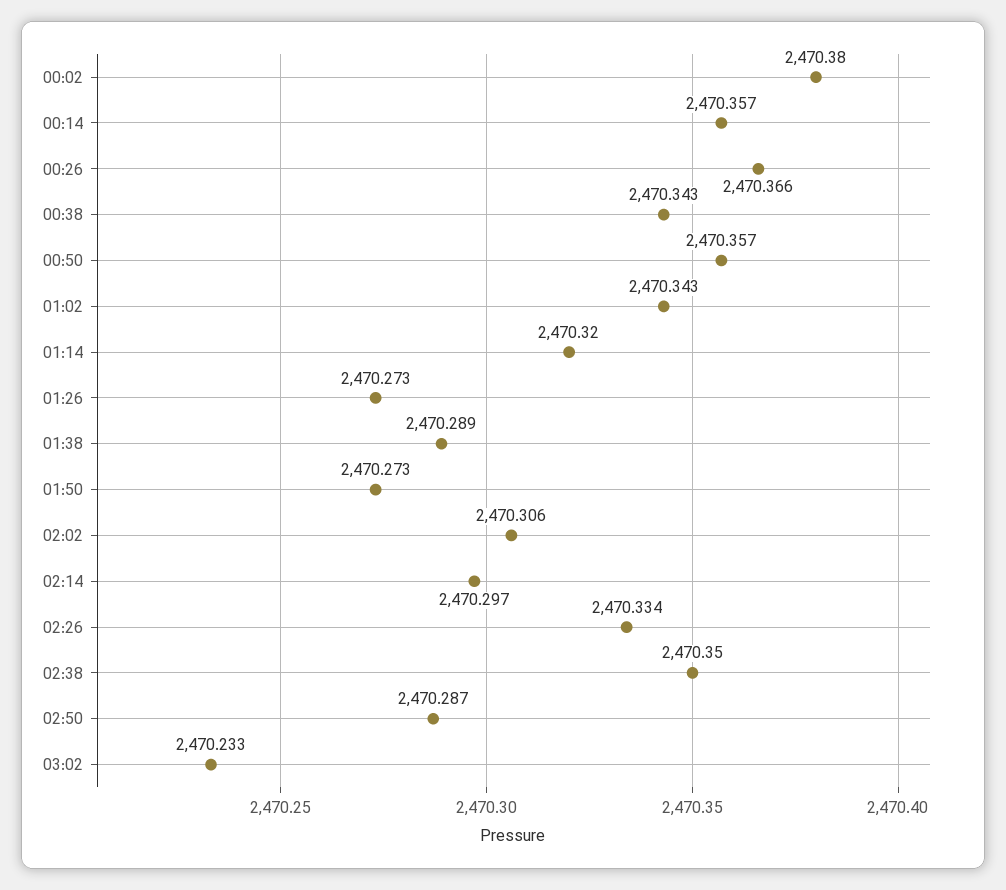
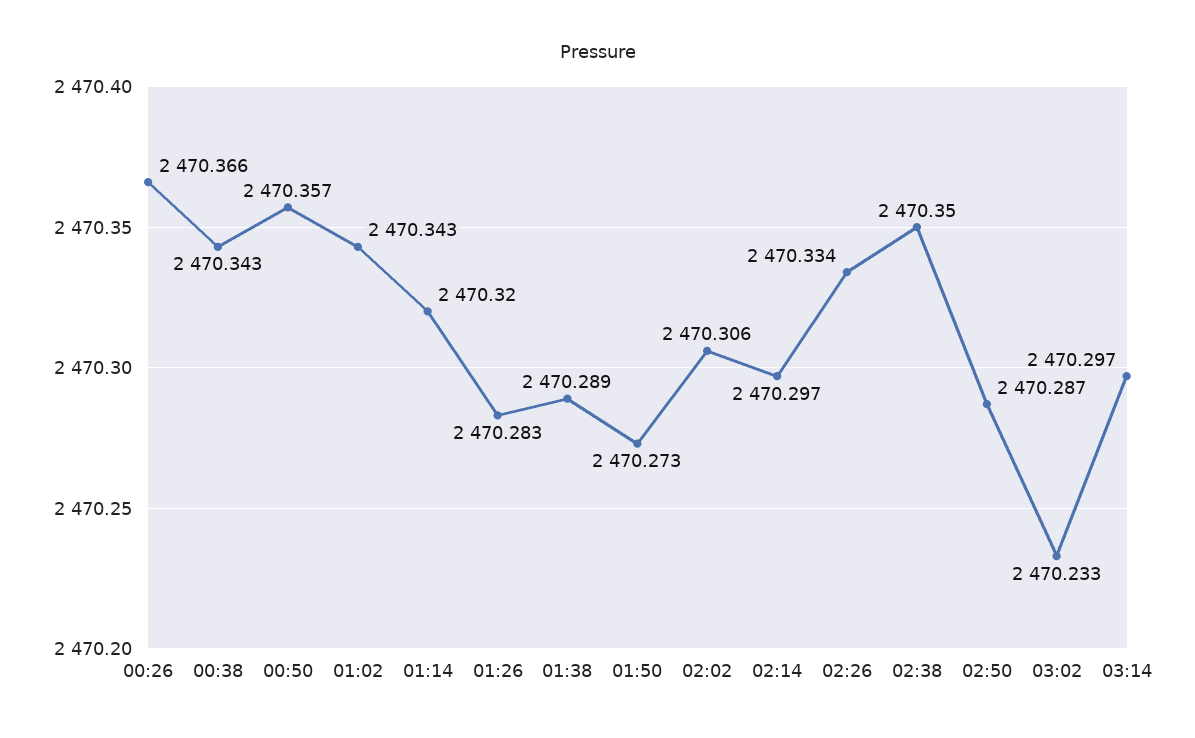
00:02: 2470.38 -> none
00:14: 2470.357 -> none
01:26: 2470.273 -> 2470.283
03:14: none -> 2470.297

